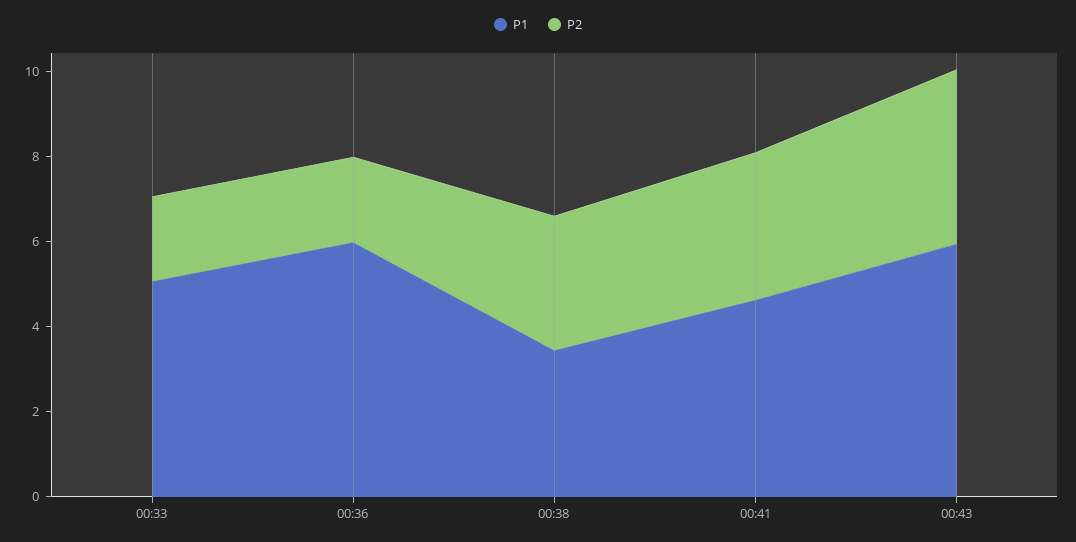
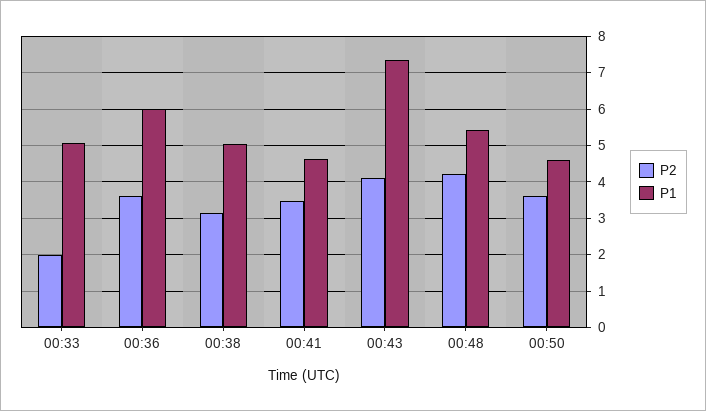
P2, 00:36: 2 -> 3.6
P1, 00:38: 3.5 -> 5
P1, 00:43: 6 -> 7.4
P2, 00:48: none -> 4.2
P1, 00:48: none -> 5.4
P2, 00:50: none -> 3.6
P1, 00:50: none -> 4.6

